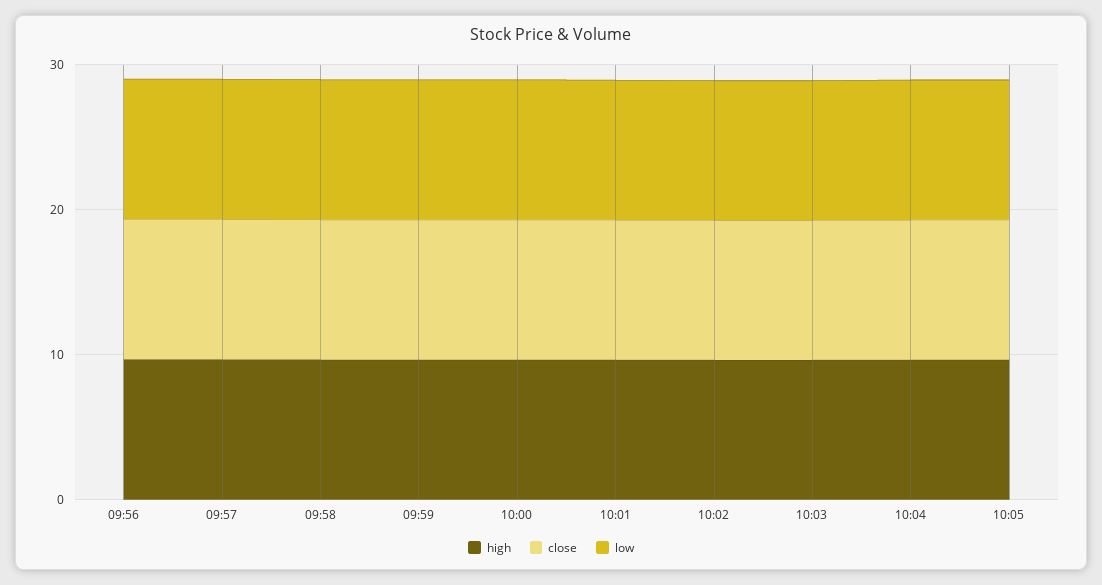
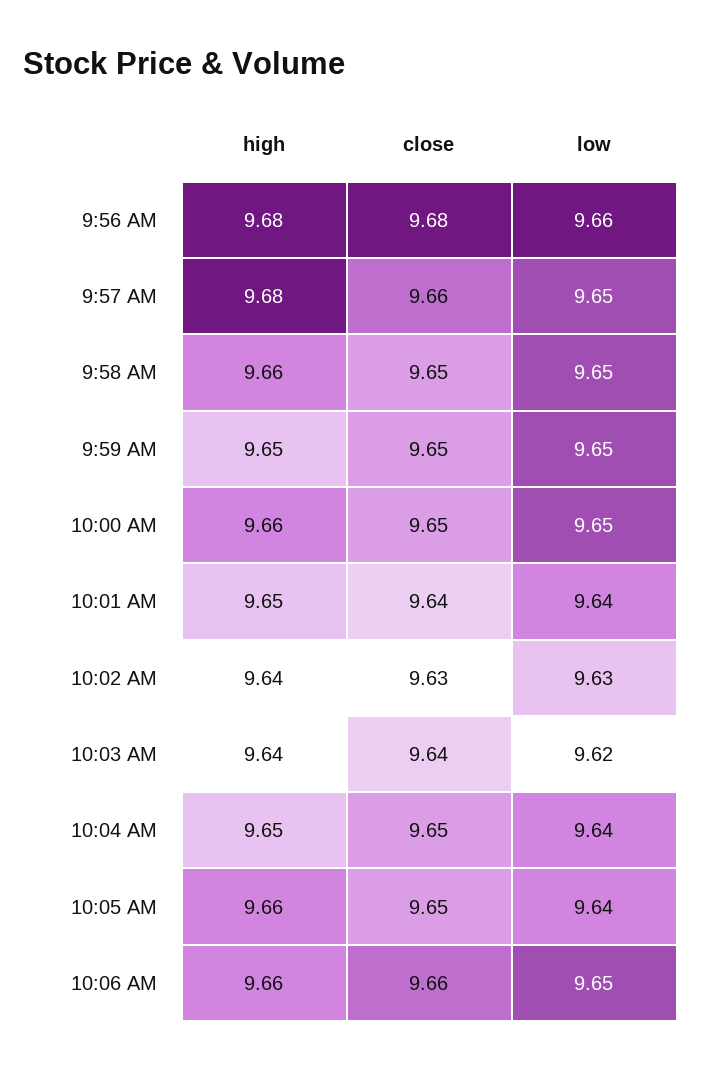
high, 10:06 AM: none -> 9.66
close, 10:06 AM: none -> 9.66
low, 10:06 AM: none -> 9.65

